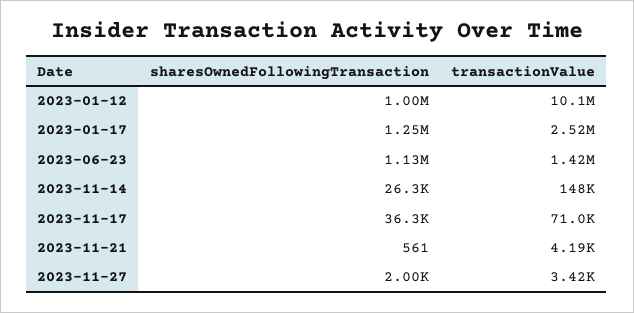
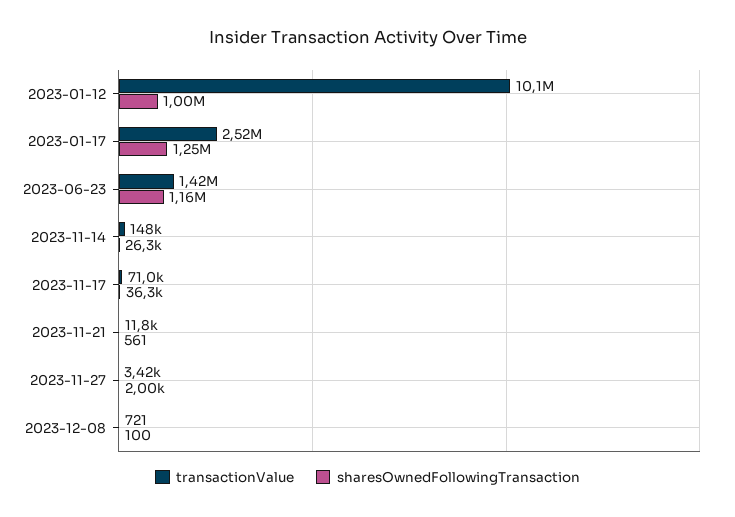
sharesOwnedFollowingTransaction, 2023-06-23: 1130000 -> 1160000
transactionValue, 2023-11-21: 4190 -> 11800
transactionValue, 2023-12-08: none -> 721
sharesOwnedFollowingTransaction, 2023-12-08: none -> 100

